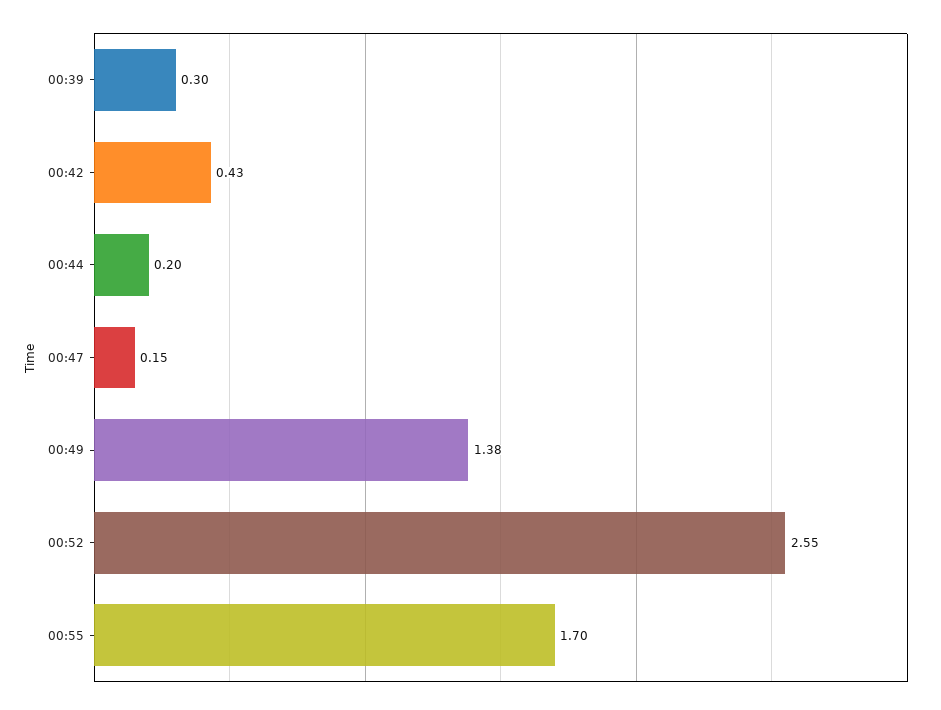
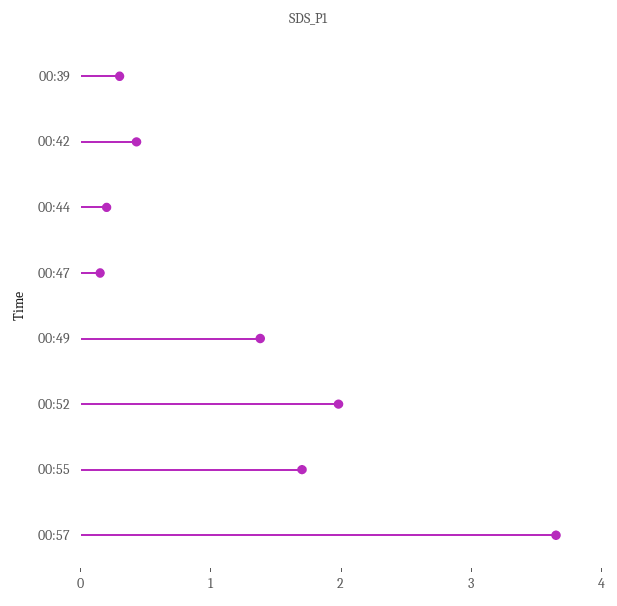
00:52: 2.55 -> 2
00:57: none -> 3.6

